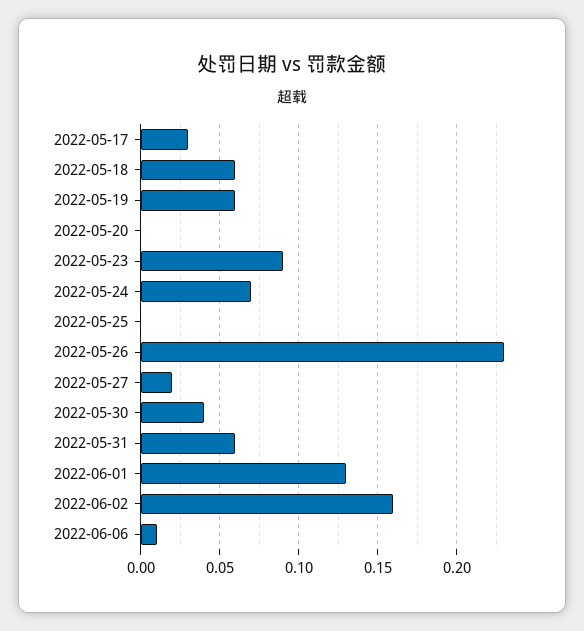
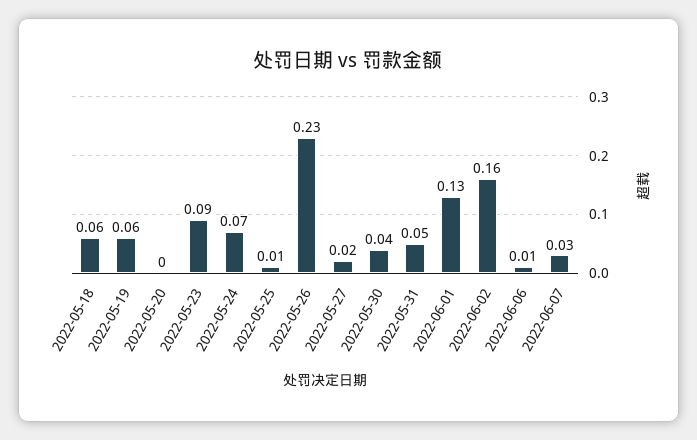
2022-05-17: 0.03 -> none
2022-05-25: 0 -> 0.01
2022-05-31: 0.06 -> 0.05
2022-06-07: none -> 0.03

